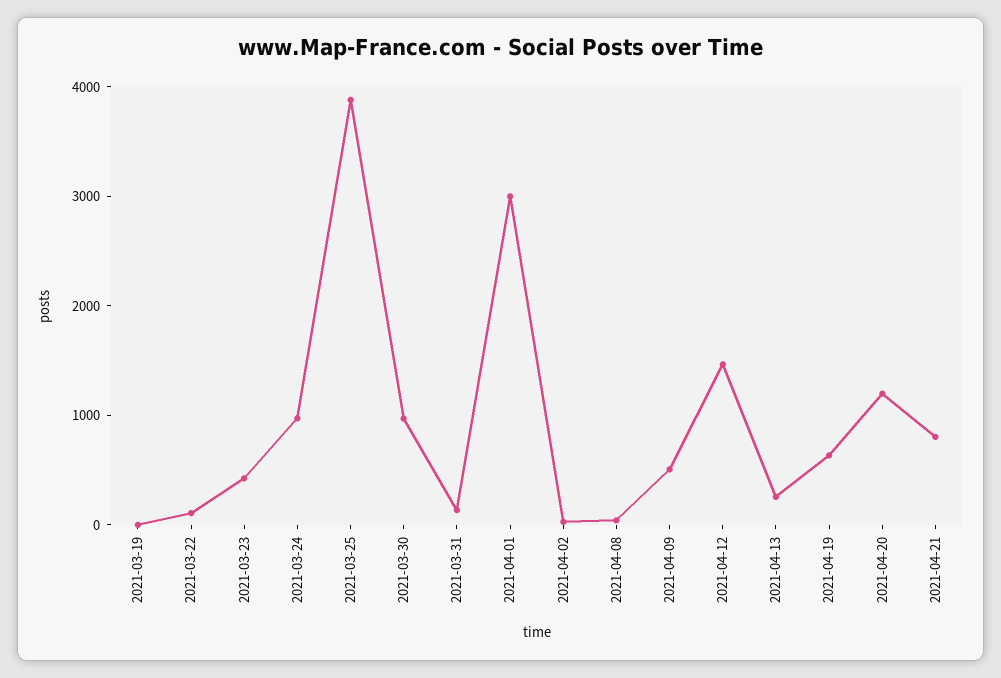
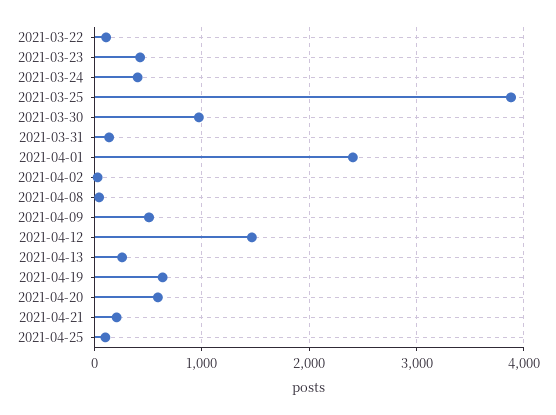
2021-03-19: 0 -> none
2021-03-24: 1000 -> 400
2021-04-01: 3000 -> 2400
2021-04-20: 1200 -> 600
2021-04-21: 800 -> 200
2021-04-25: none -> 100

